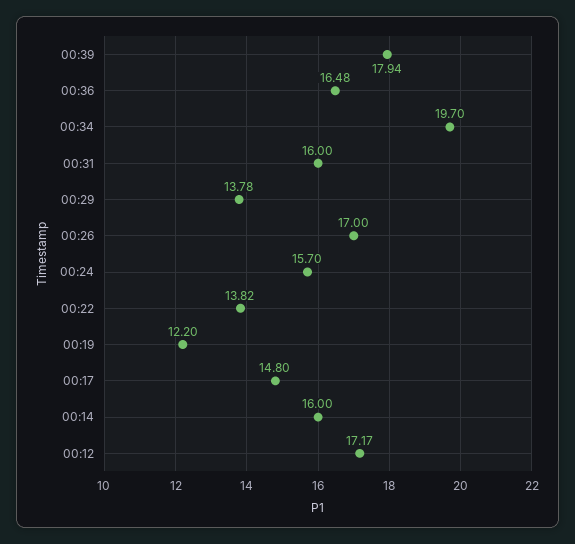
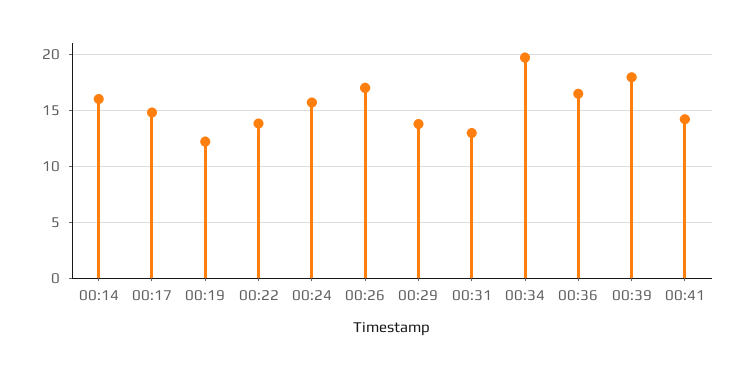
00:31: 16 -> 13
00:12: 17.17 -> none
00:41: none -> 14

